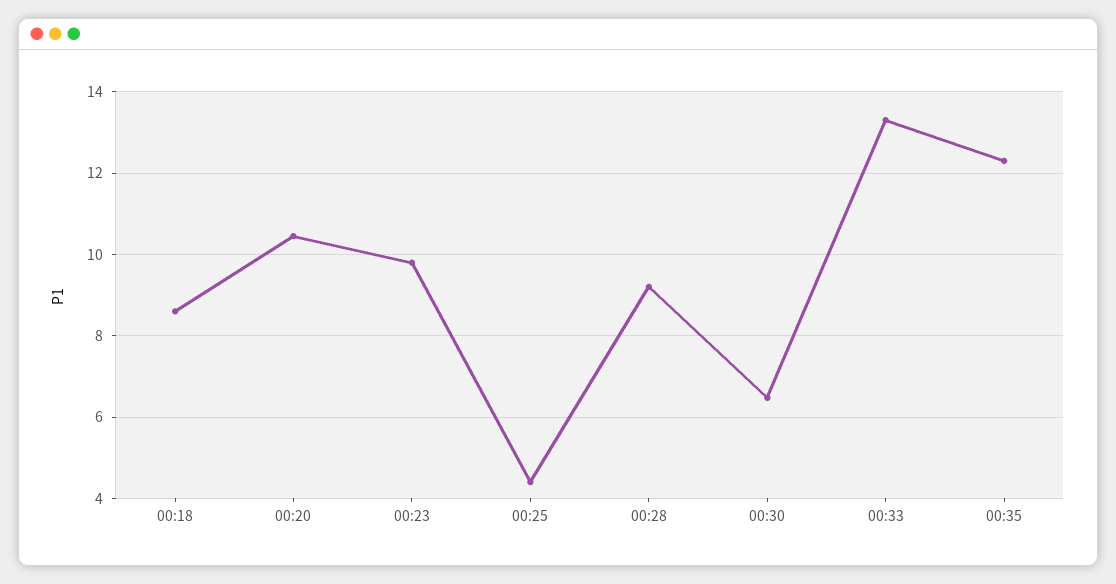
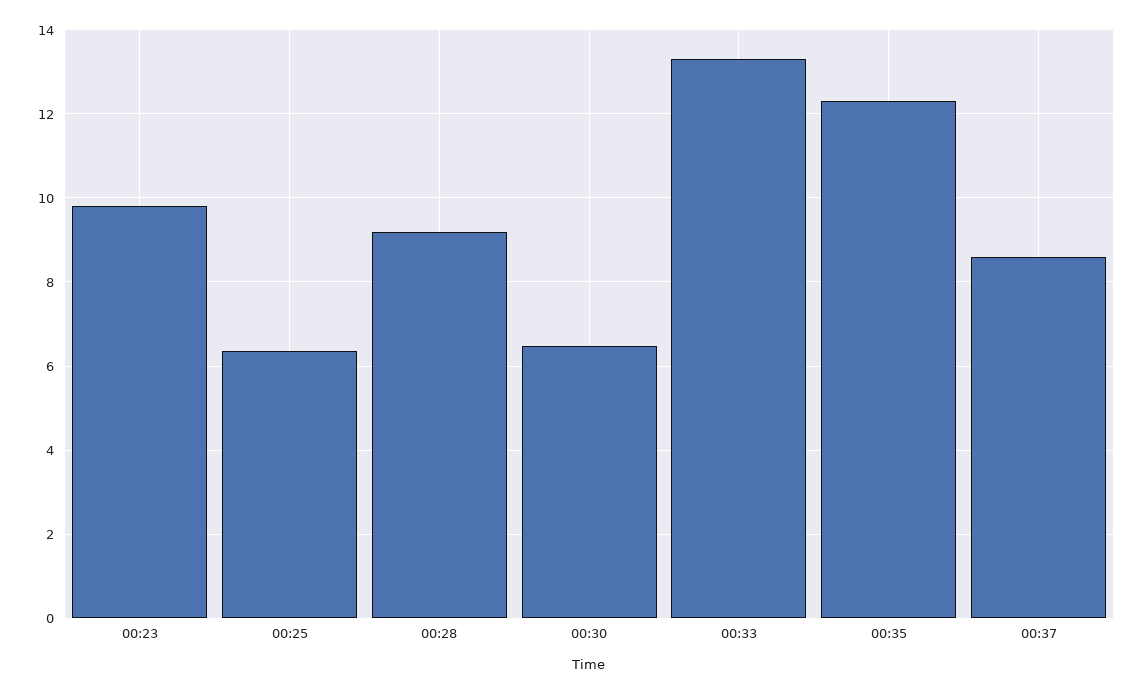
00:18: 8.6 -> none
00:20: 10.4 -> none
00:25: 4.4 -> 6.4
00:37: none -> 8.6

